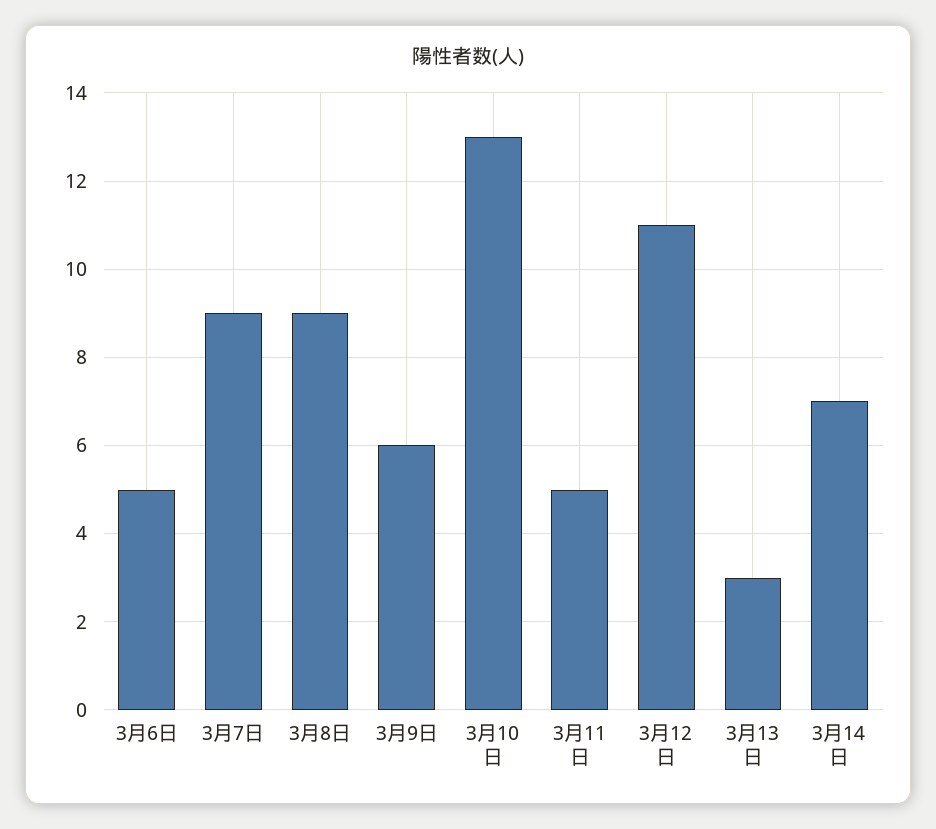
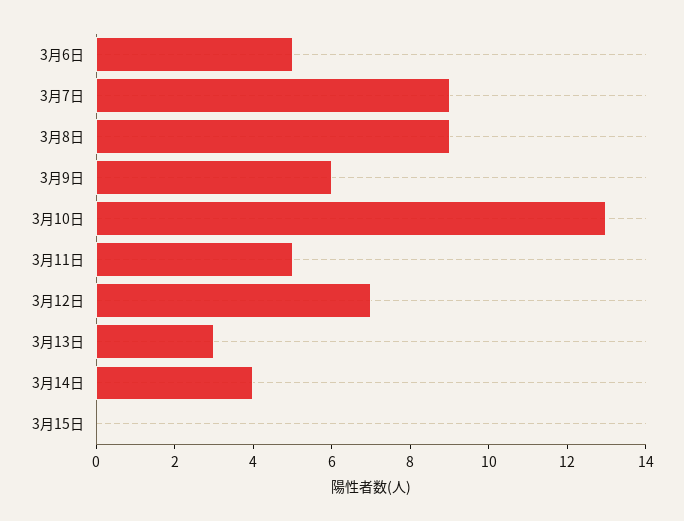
3月12日: 11 -> 7
3月14日: 7 -> 4
3月15日: none -> 0

